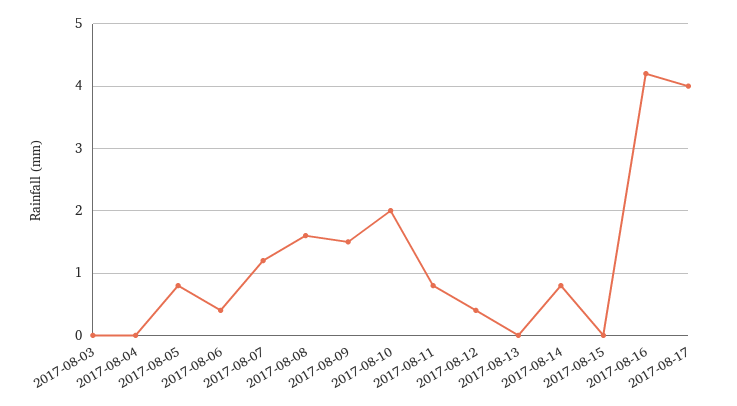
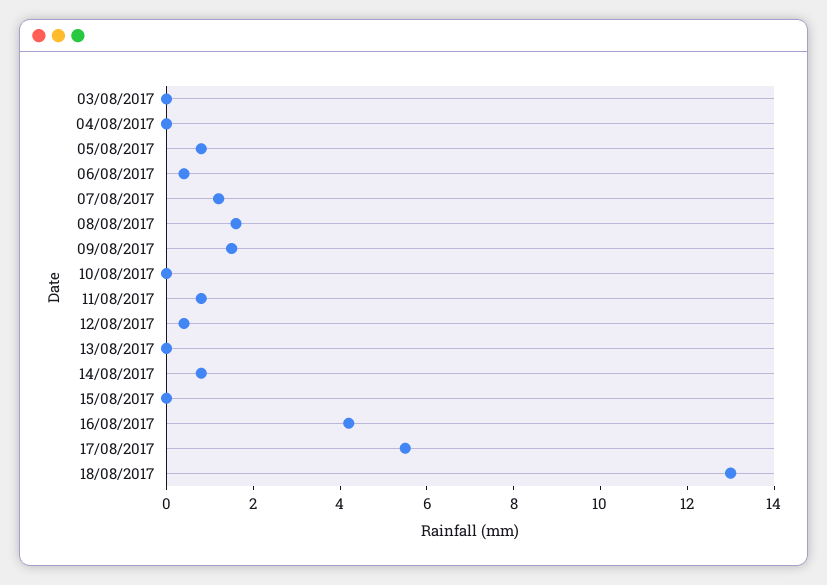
2017-08-10: 2 -> 0
2017-08-17: 4 -> 5.5
18/08/2017: none -> 13

